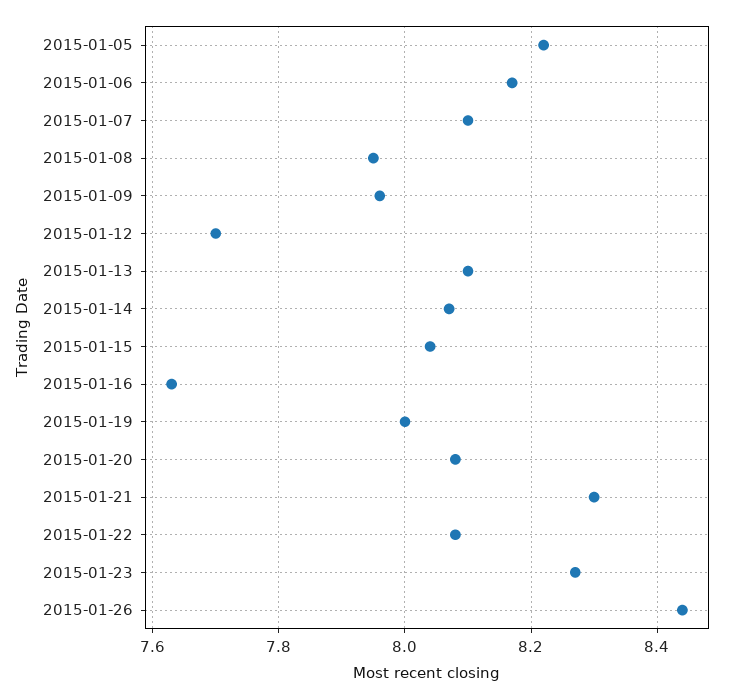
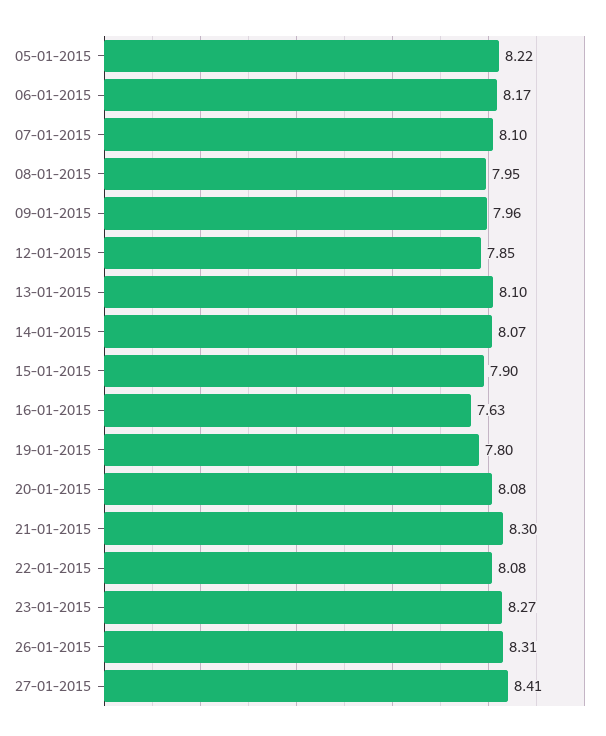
2015-01-12: 7.7 -> 7.85
2015-01-15: 8.05 -> 7.9
2015-01-19: 8 -> 7.8
2015-01-26: 8.45 -> 8.31
27-01-2015: none -> 8.41

